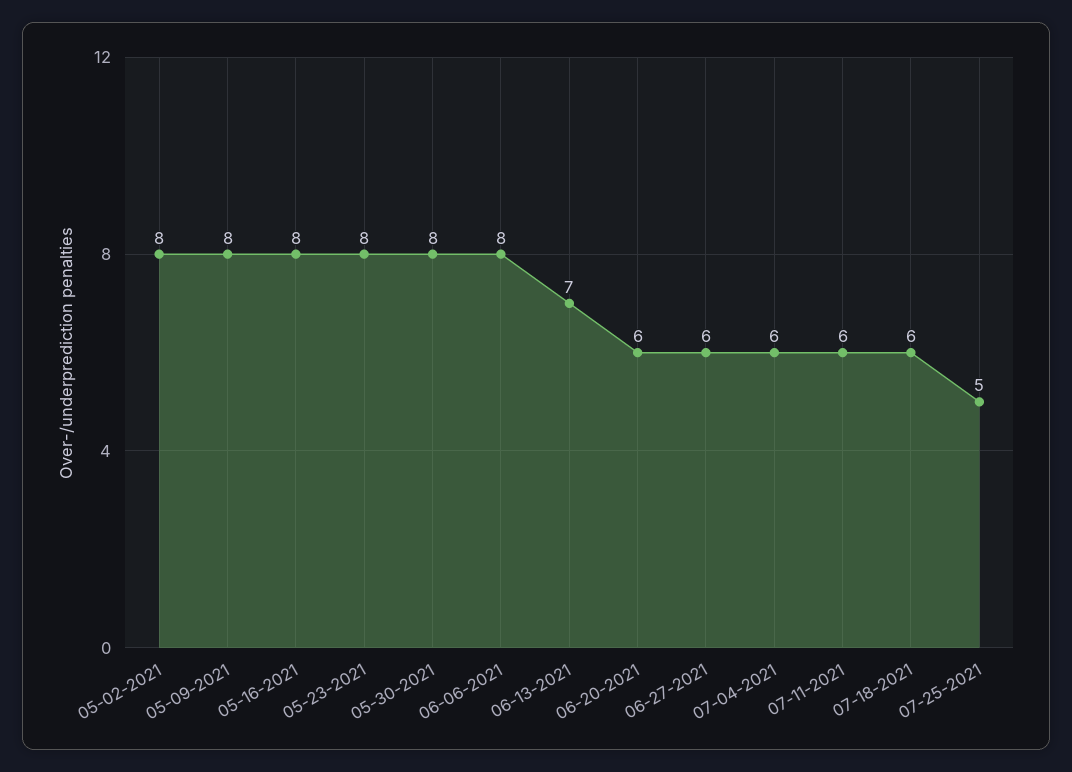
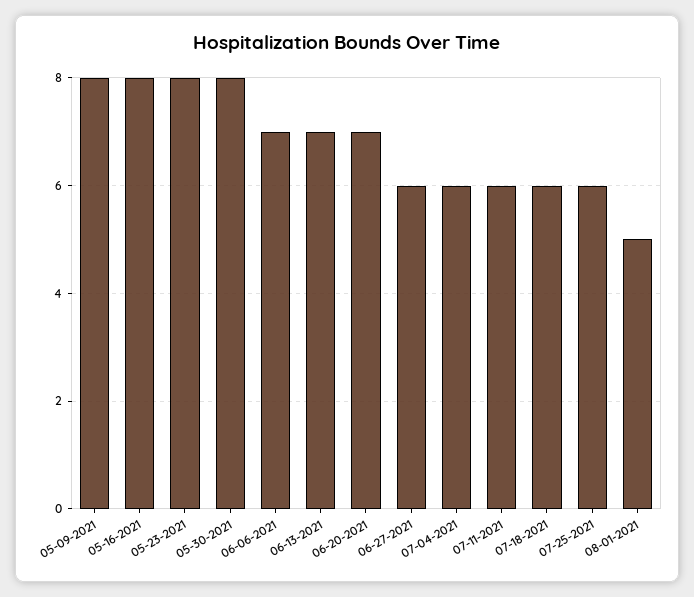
05-02-2021: 8 -> none
06-06-2021: 8 -> 7
06-20-2021: 6 -> 7
07-25-2021: 5 -> 6
08-01-2021: none -> 5

